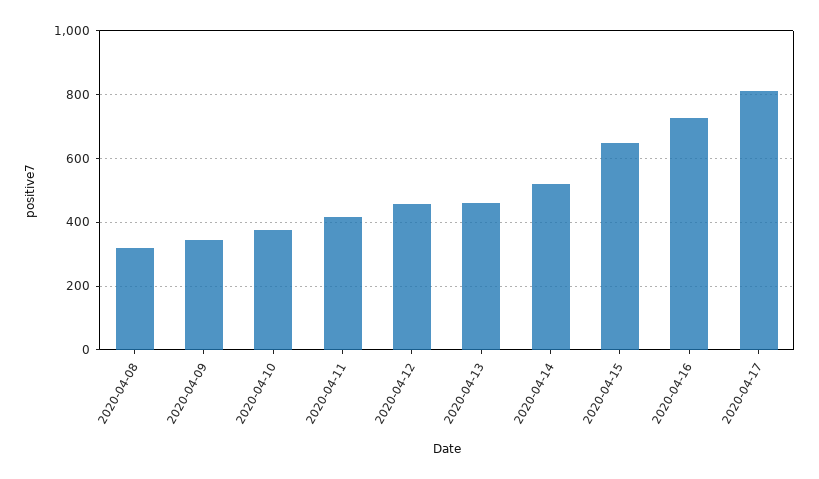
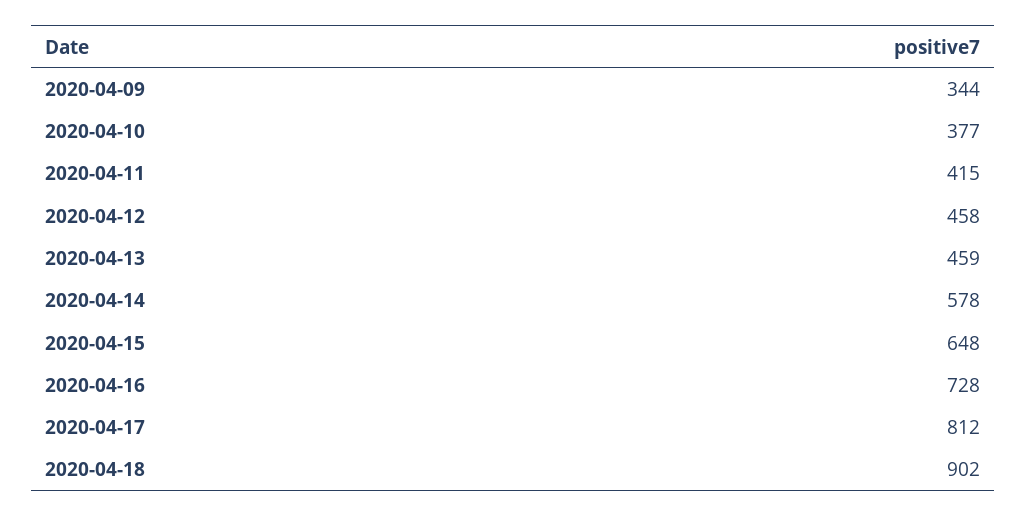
2020-04-08: 320 -> none
2020-04-14: 520 -> 578
2020-04-18: none -> 902

